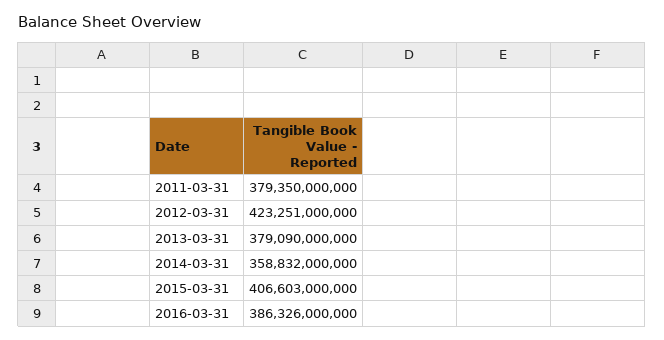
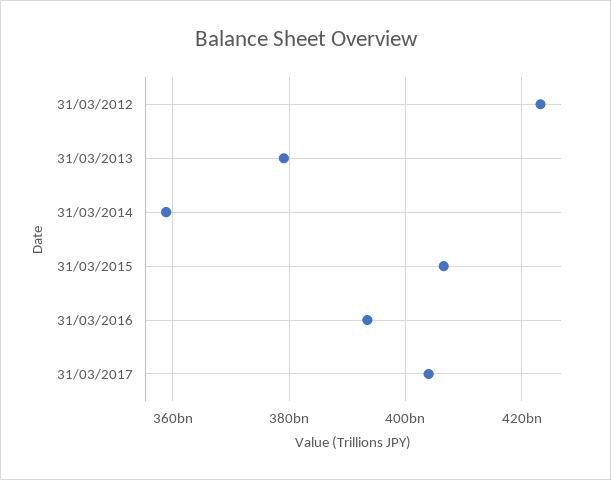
2011-03-31: 379350000000 -> none
2016-03-31: 386326000000 -> 394000000000
31/03/2017: none -> 404000000000

